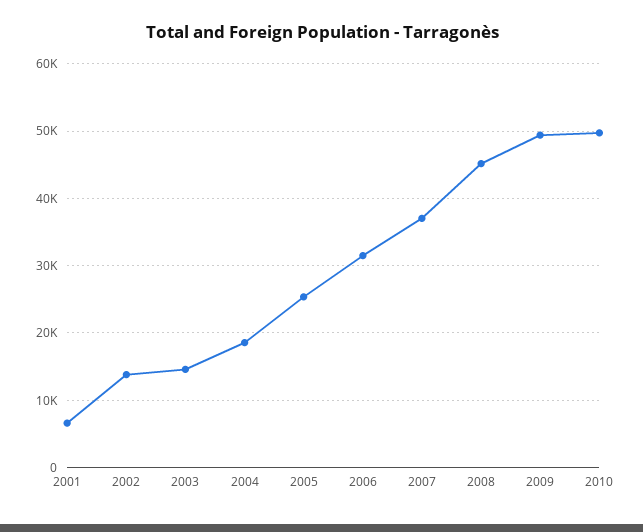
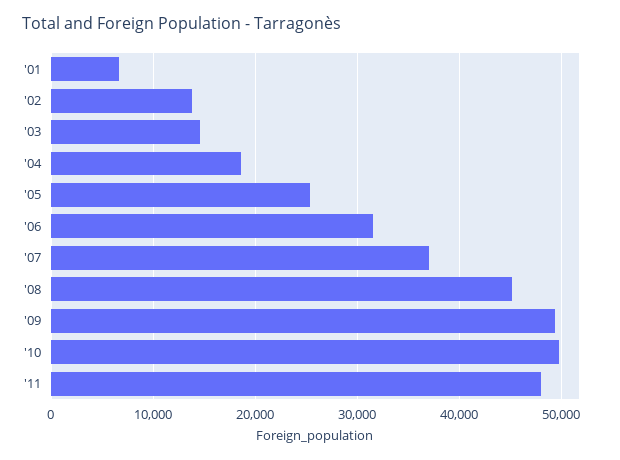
'11: none -> 48000

